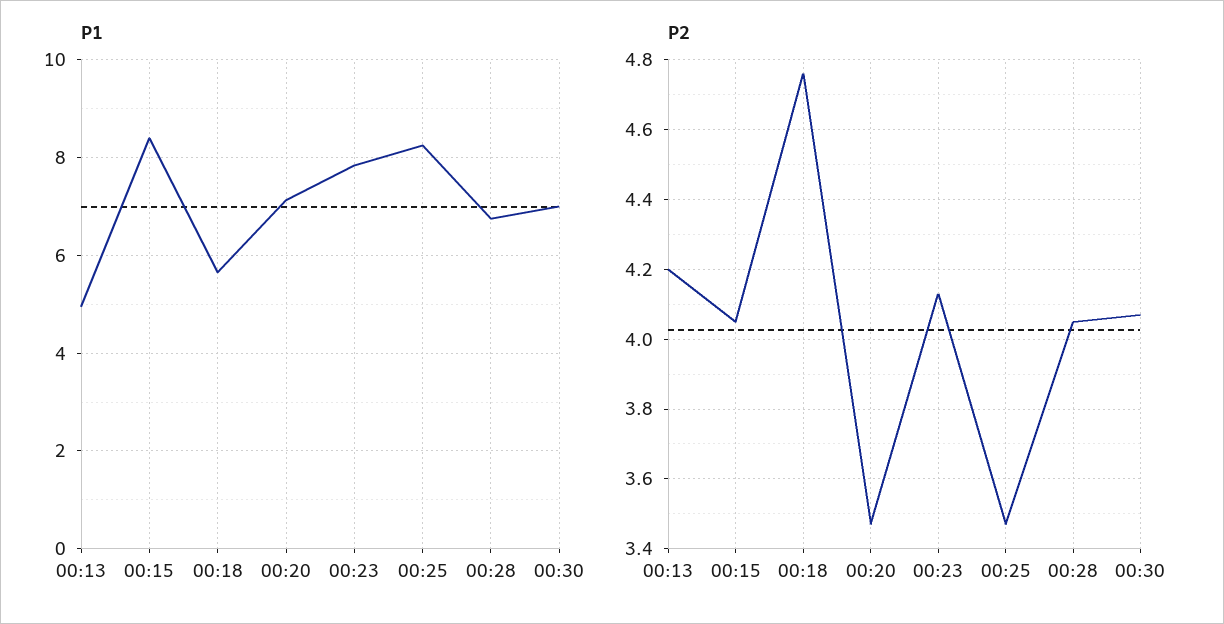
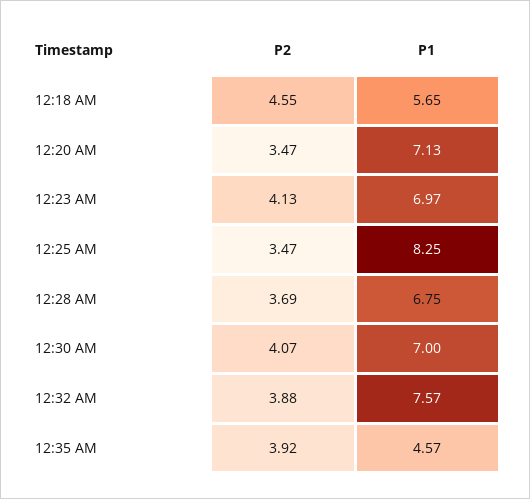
P1, 00:13: 5 -> none
P1, 00:15: 8.4 -> none
P1, 00:23: 7.8 -> 6.97
P2, 00:13: 4.2 -> none
P2, 00:15: 4.05 -> none
P2, 00:18: 4.75 -> 4.55
P2, 00:28: 4.05 -> 3.69
P2, 12:32 AM: none -> 3.88
P1, 12:32 AM: none -> 7.57
P2, 12:35 AM: none -> 3.92
P1, 12:35 AM: none -> 4.57

